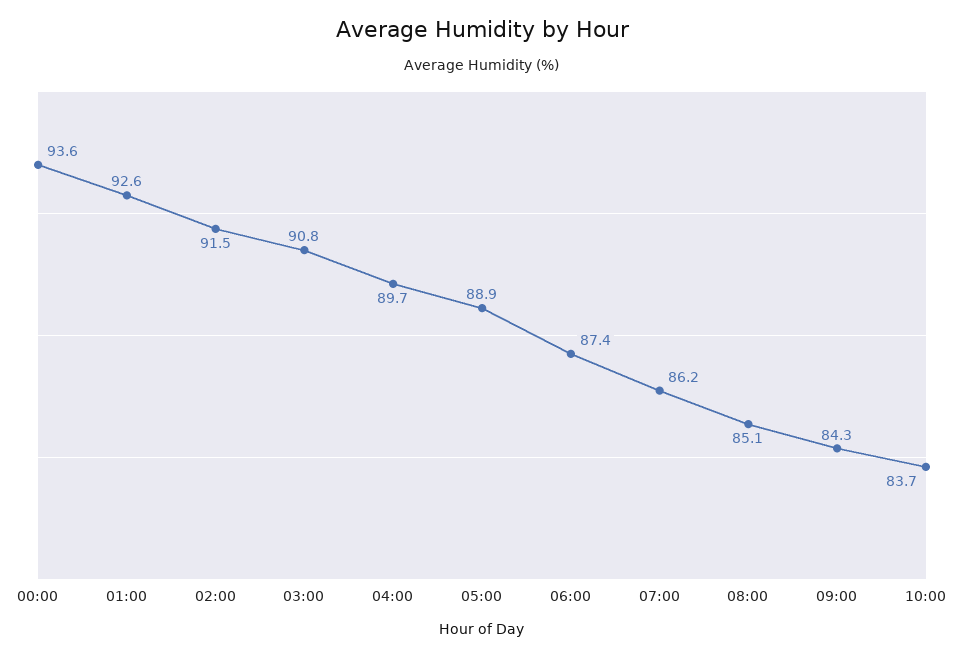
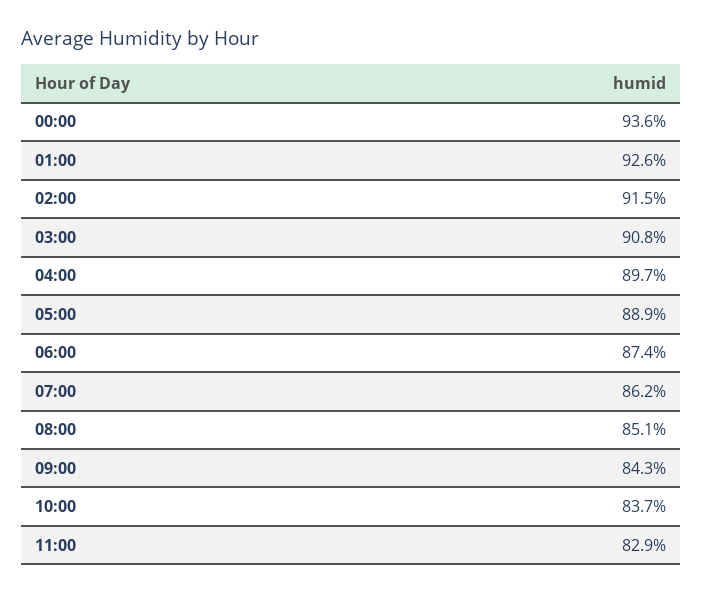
11:00: none -> 82.9

